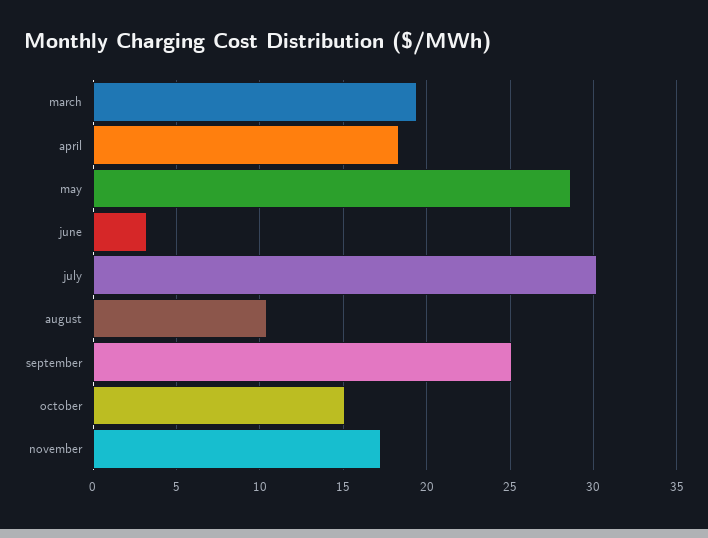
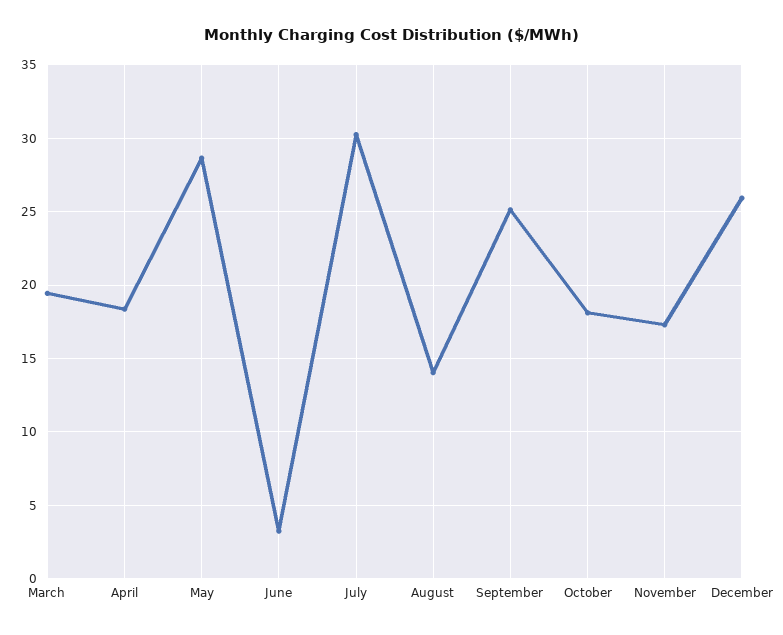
august: 10.5 -> 14
october: 15 -> 18
December: none -> 26

